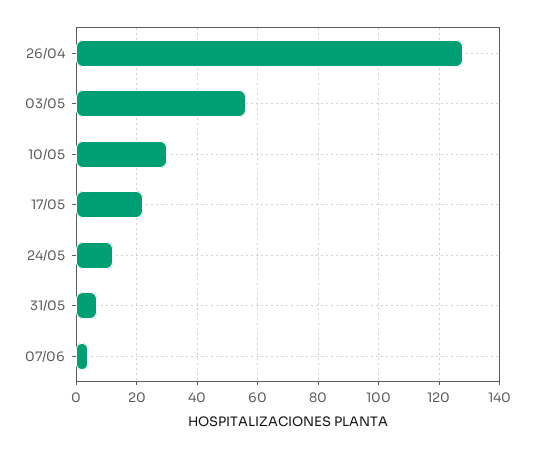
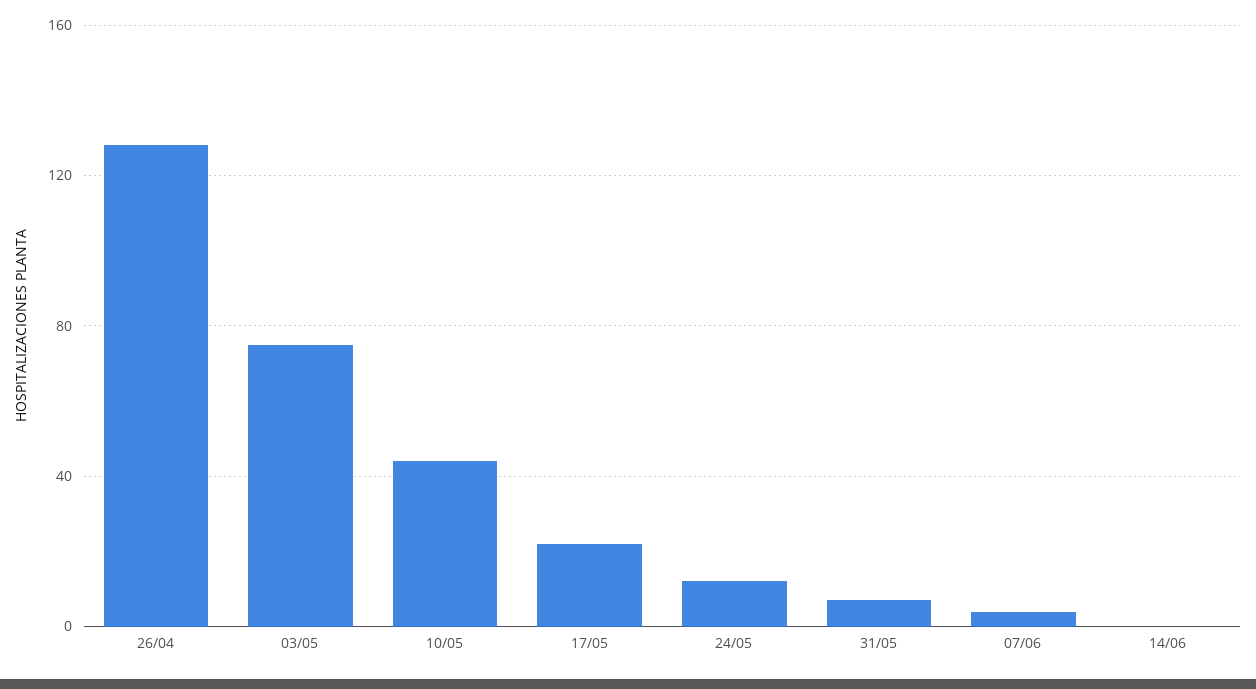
03/05: 55 -> 75
10/05: 30 -> 45
14/06: none -> 0

